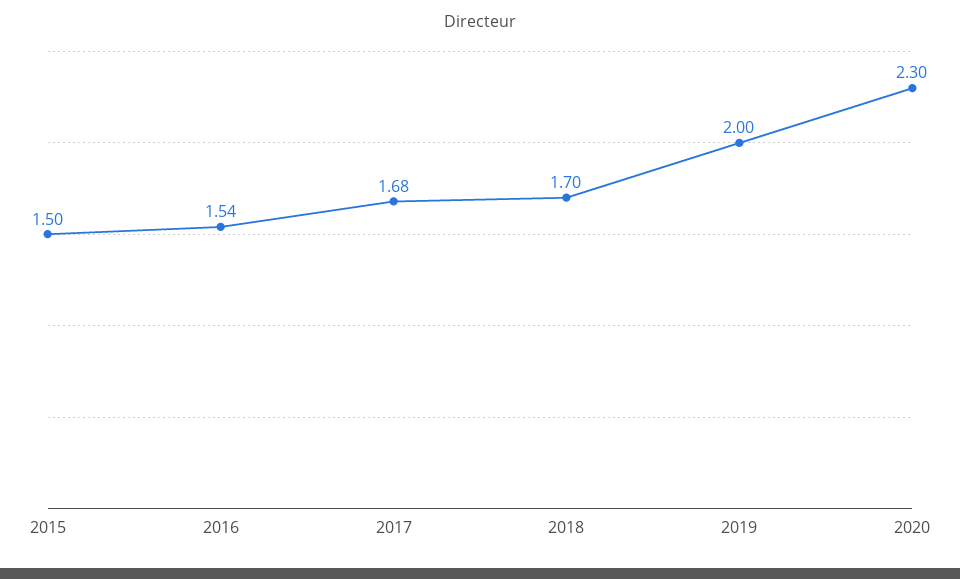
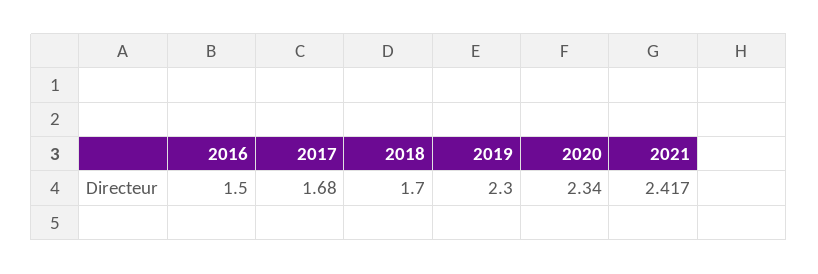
2015: 1.5 -> none
2016: 1.54 -> 1.5
2019: 2 -> 2.3
2020: 2.3 -> 2.34
2021: none -> 2.417

